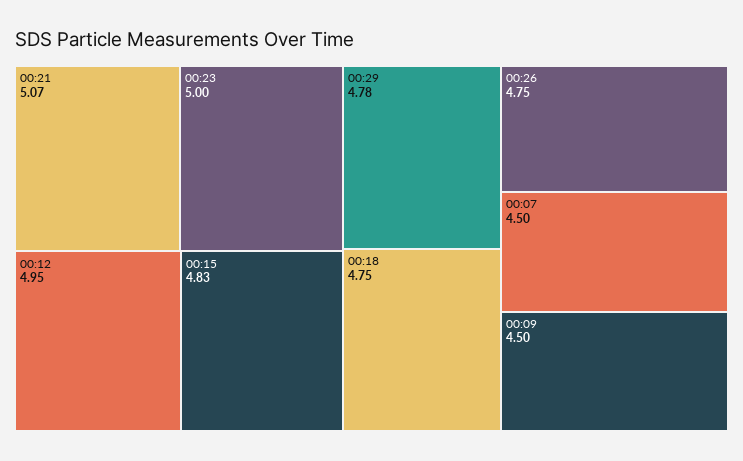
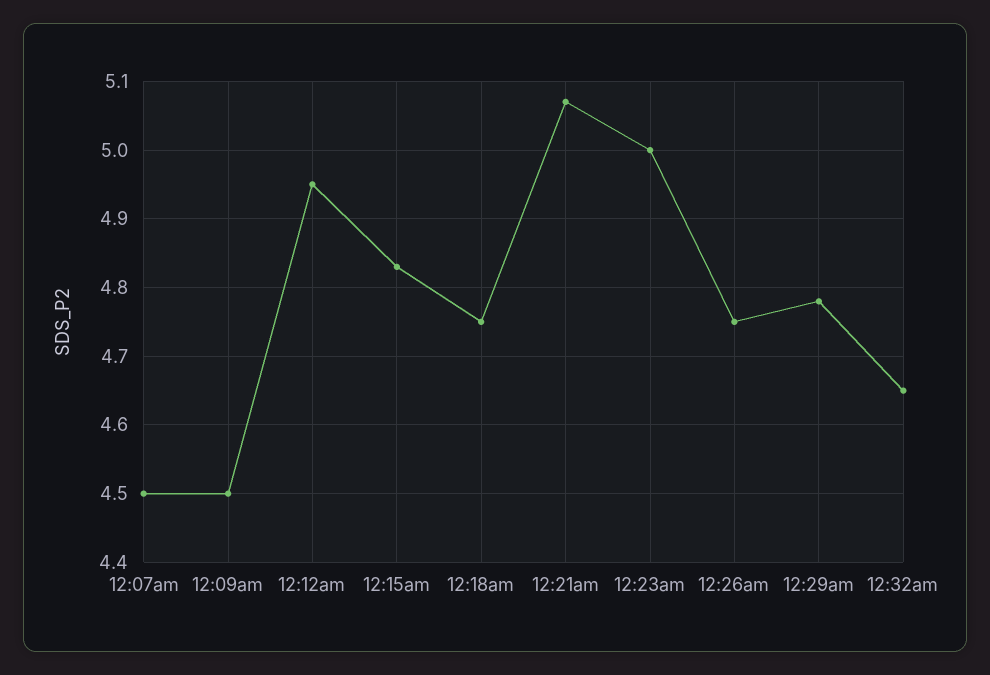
12:32am: none -> 4.65

